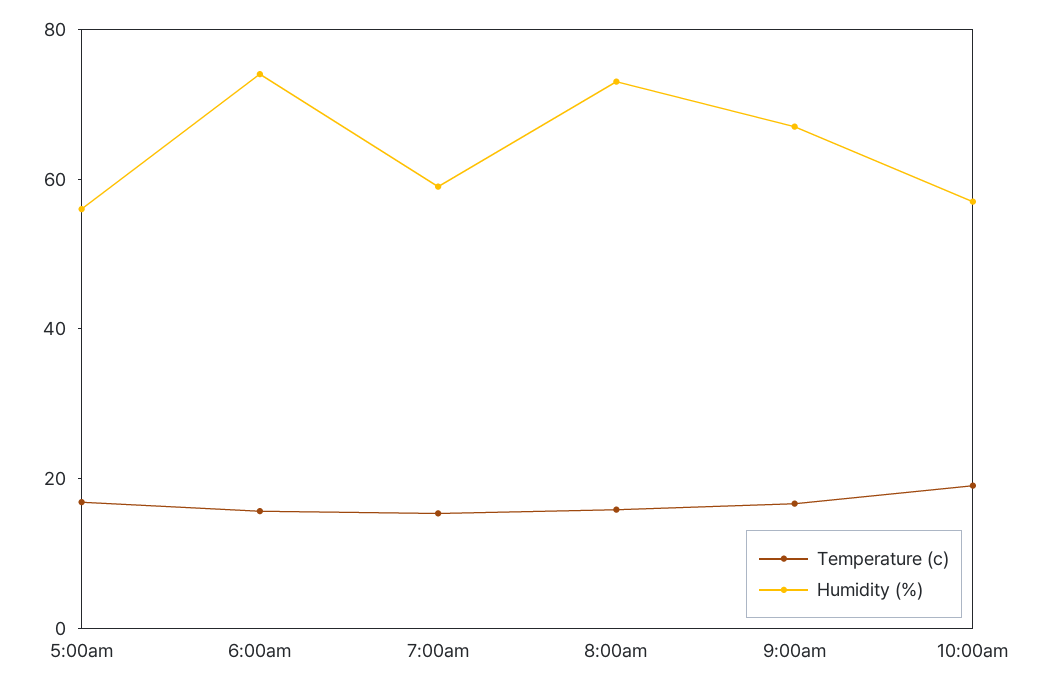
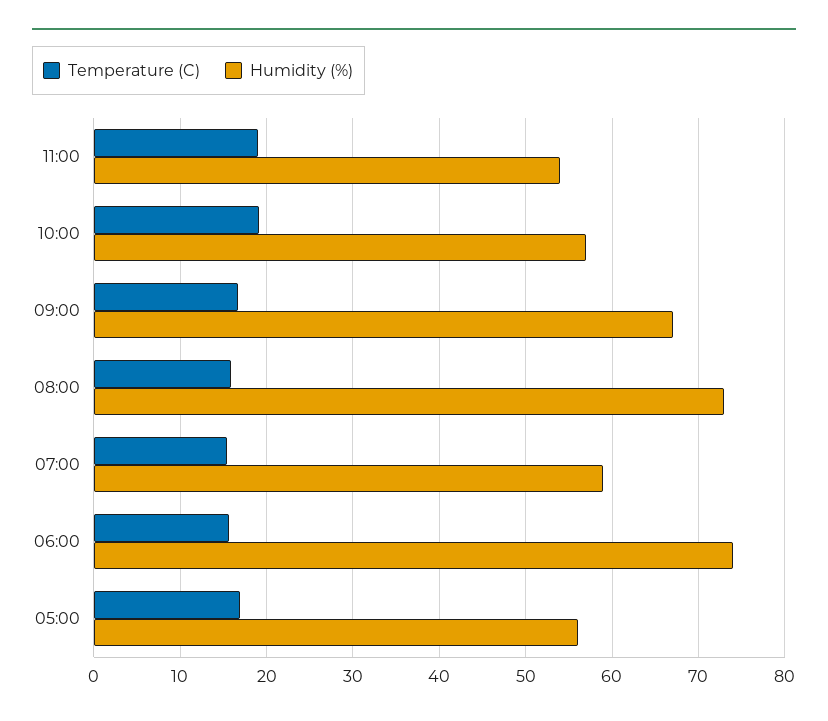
Temperature (c), 11:00: none -> 19
Humidity (%), 11:00: none -> 54

